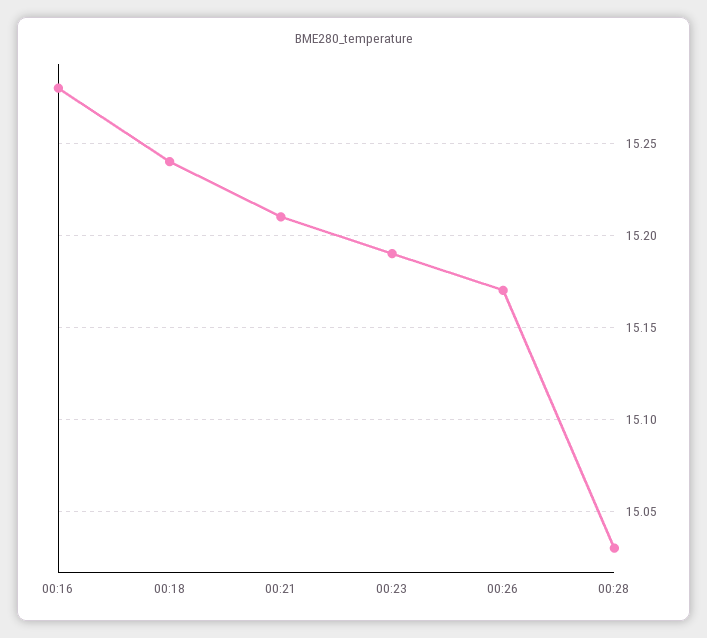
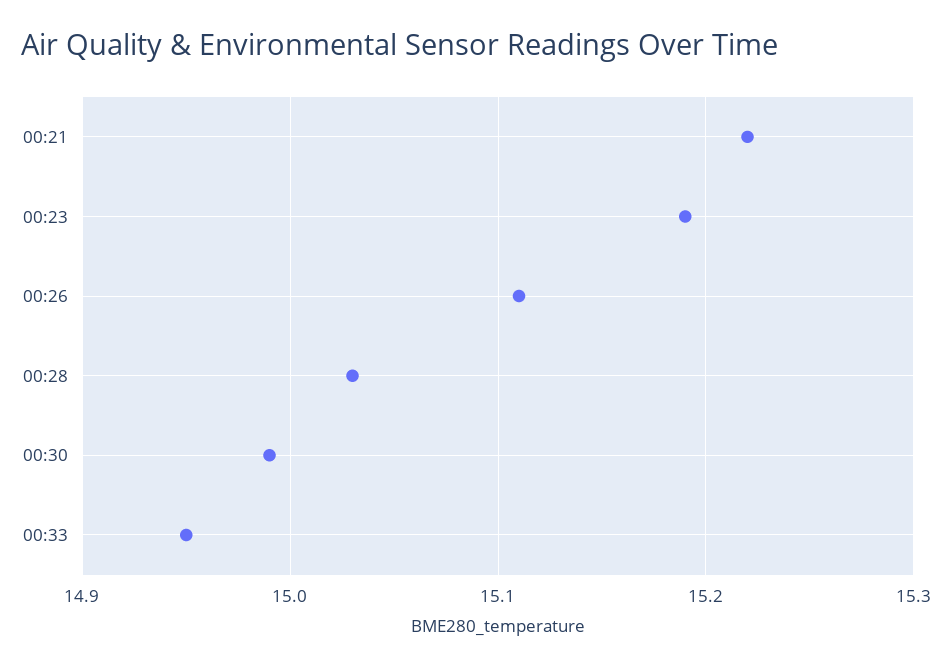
00:16: 15.28 -> none
00:18: 15.24 -> none
00:21: 15.21 -> 15.22
00:26: 15.17 -> 15.11
00:30: none -> 14.99
00:33: none -> 14.95

